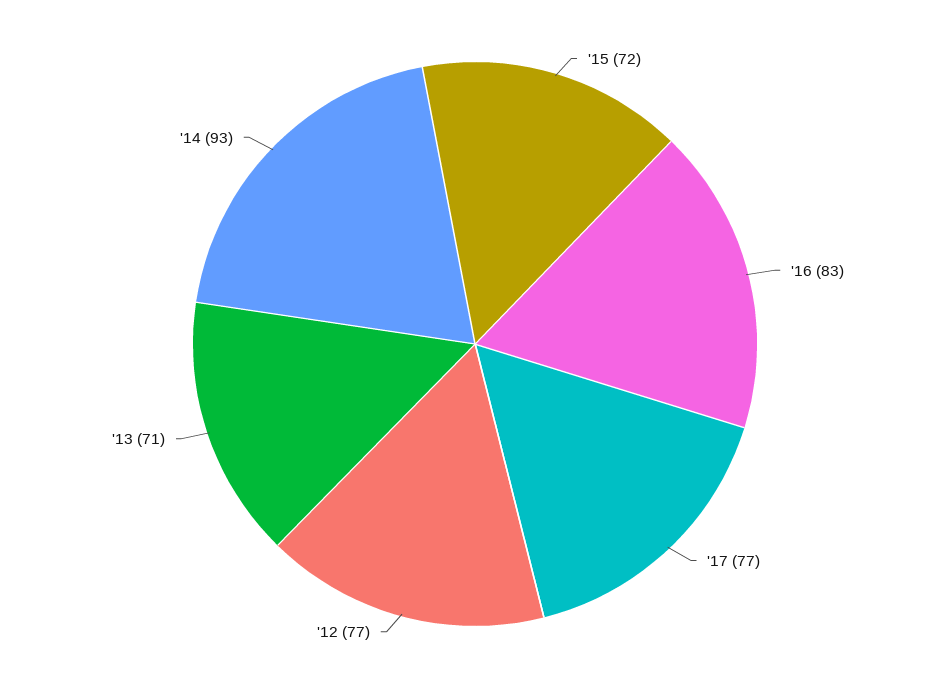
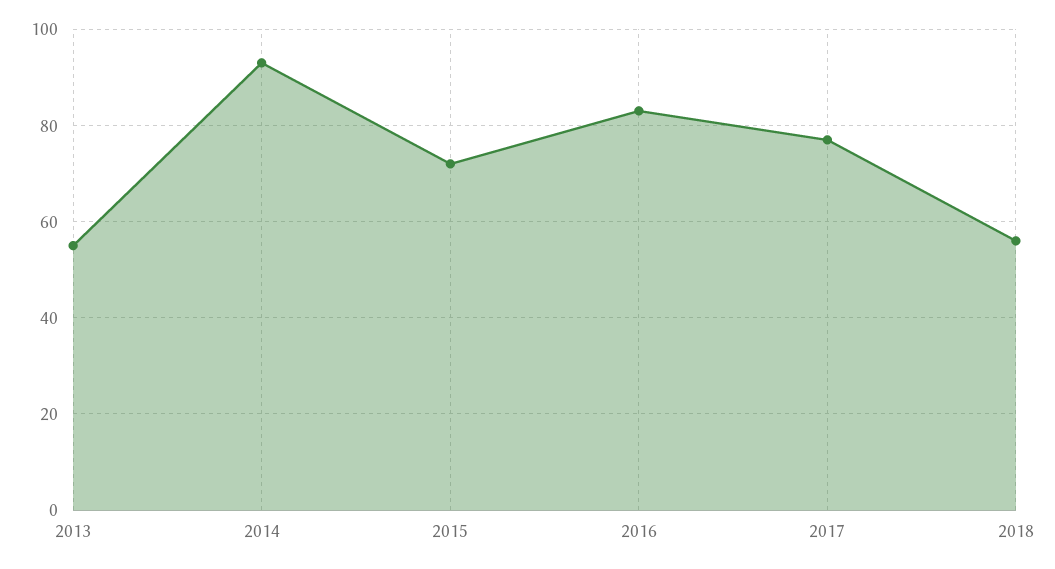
'12: 77 -> none
'13: 71 -> 55
2018: none -> 55

